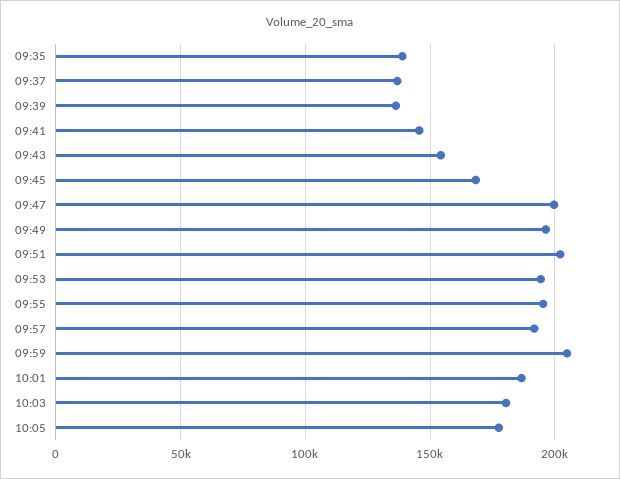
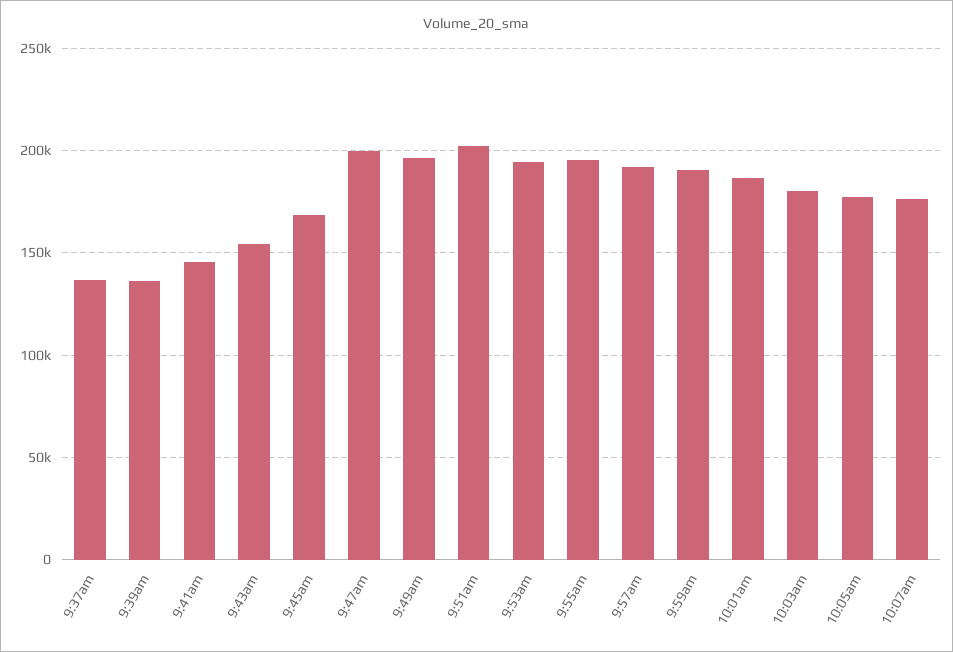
09:35: 140000 -> none
09:59: 205000 -> 190000
10:07am: none -> 175000

